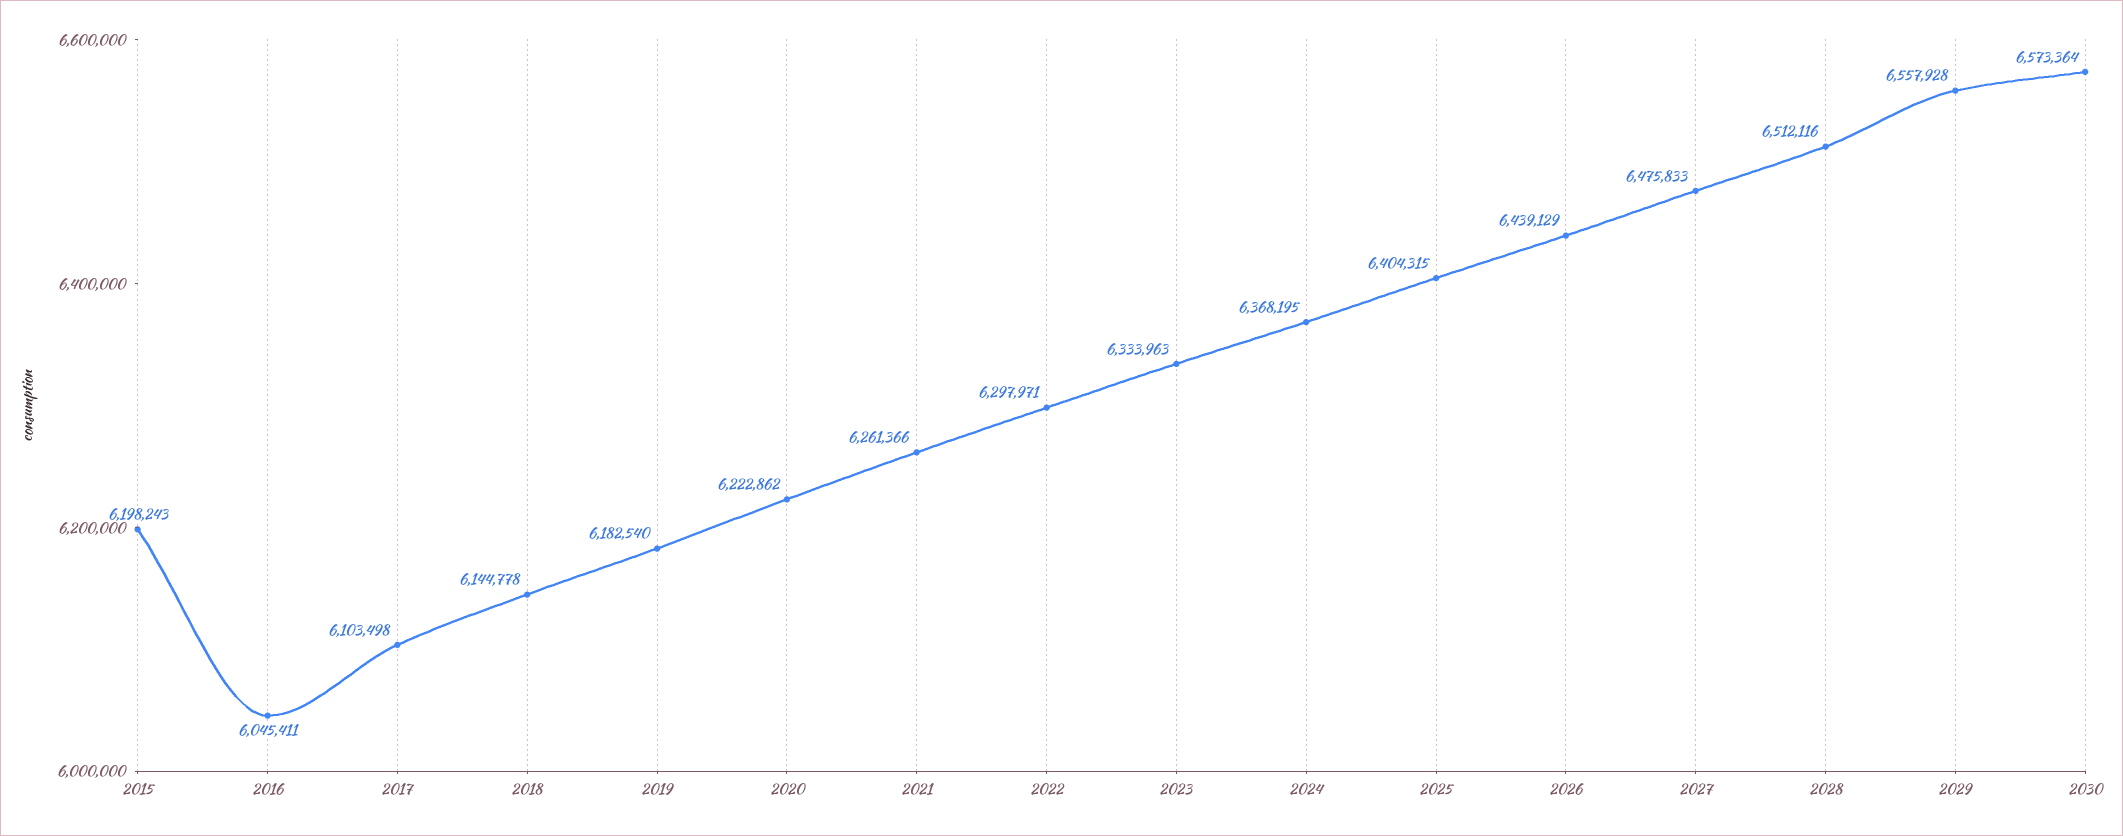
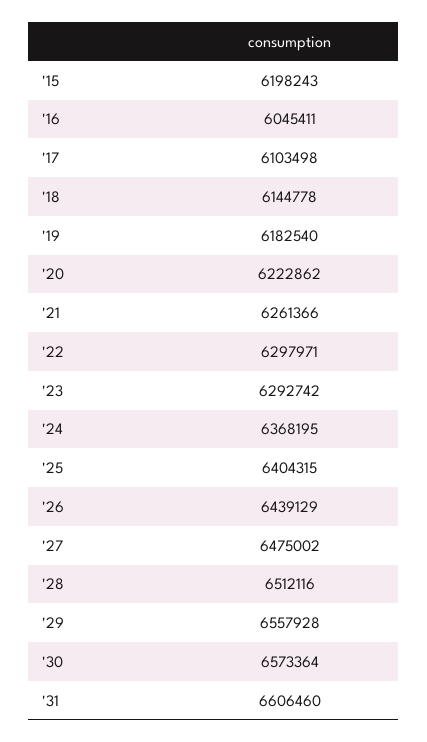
2023: 6333963 -> 6292742
2027: 6475833 -> 6475002
'31: none -> 6606460

